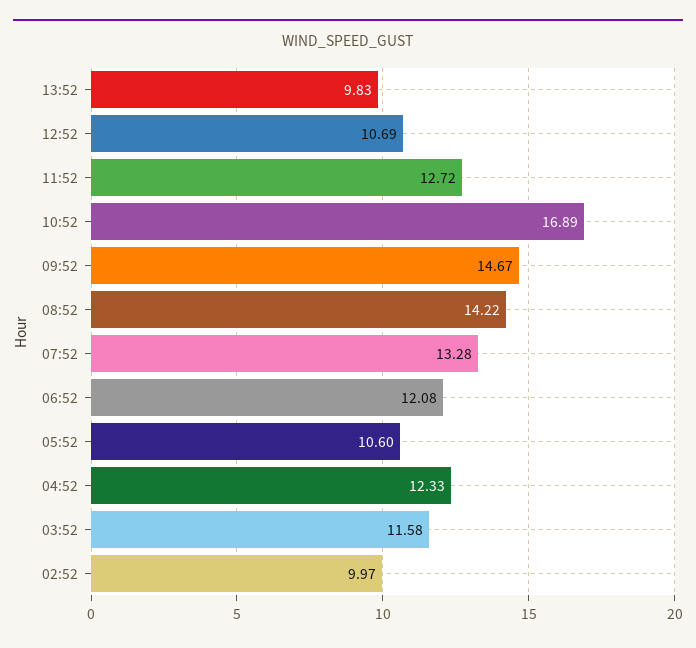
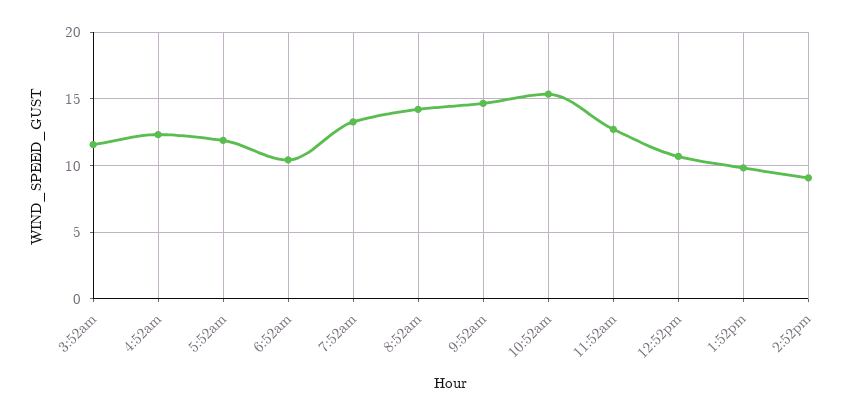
10:52: 16.89 -> 15.5
06:52: 12.08 -> 10.5
05:52: 10.6 -> 12
02:52: 9.97 -> none
2:52pm: none -> 9

